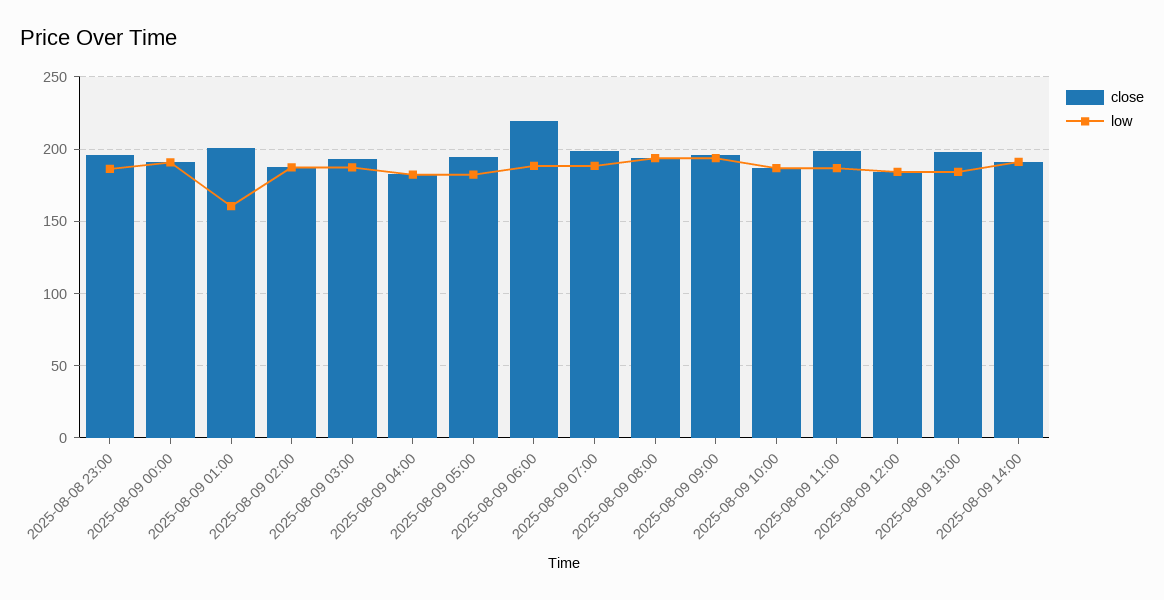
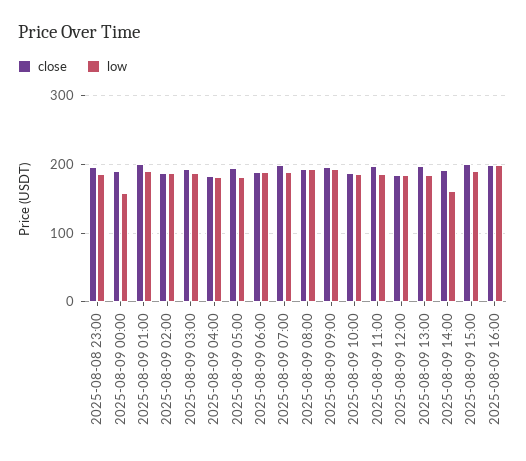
low, 2025-08-09 00:00: 190 -> 160
low, 2025-08-09 01:00: 160 -> 190
close, 2025-08-09 06:00: 220 -> 190
low, 2025-08-09 14:00: 190 -> 160
close, 2025-08-09 15:00: none -> 200
low, 2025-08-09 15:00: none -> 190
close, 2025-08-09 16:00: none -> 200
low, 2025-08-09 16:00: none -> 200

